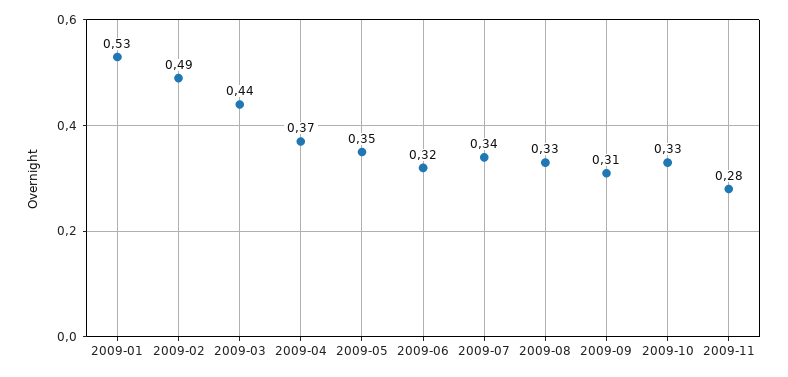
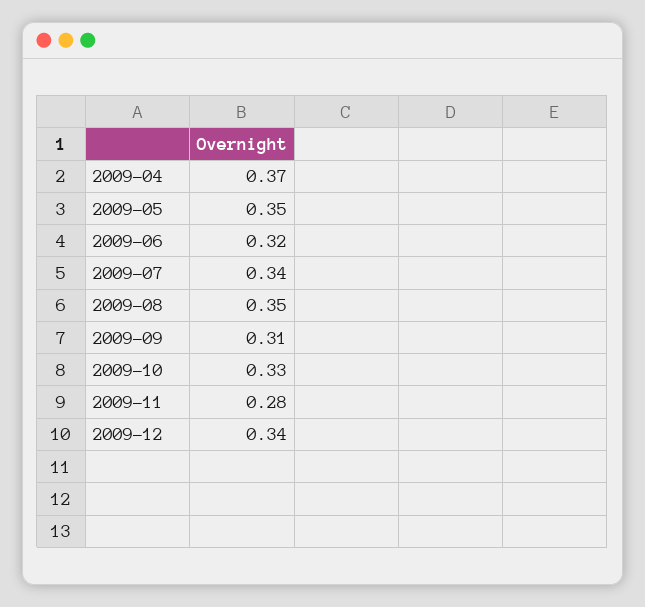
2009-01: 0.53 -> none
2009-02: 0.49 -> none
2009-03: 0.44 -> none
2009-08: 0.33 -> 0.35
2009-12: none -> 0.34

